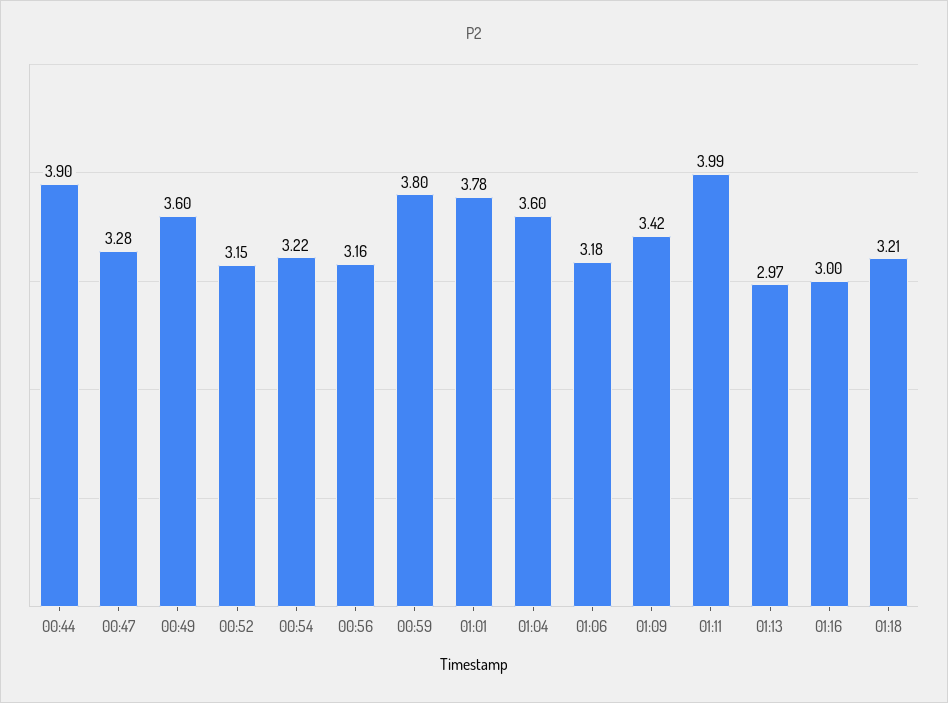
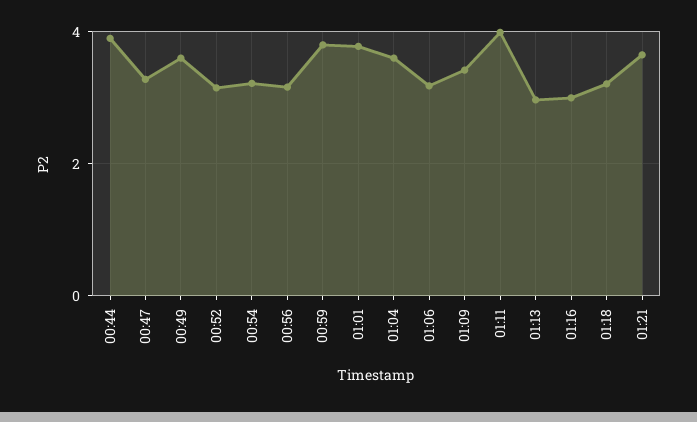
01:21: none -> 3.6

